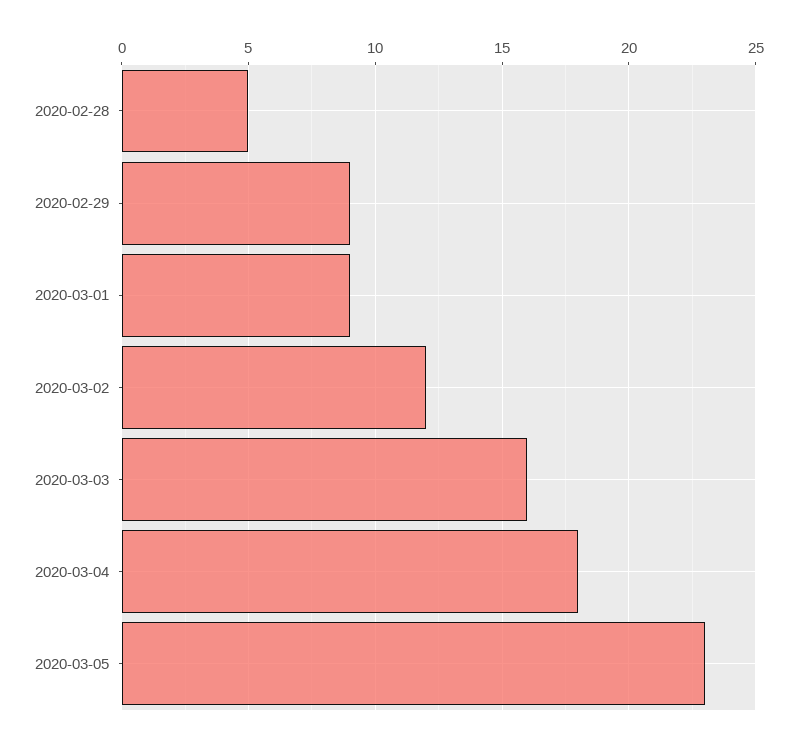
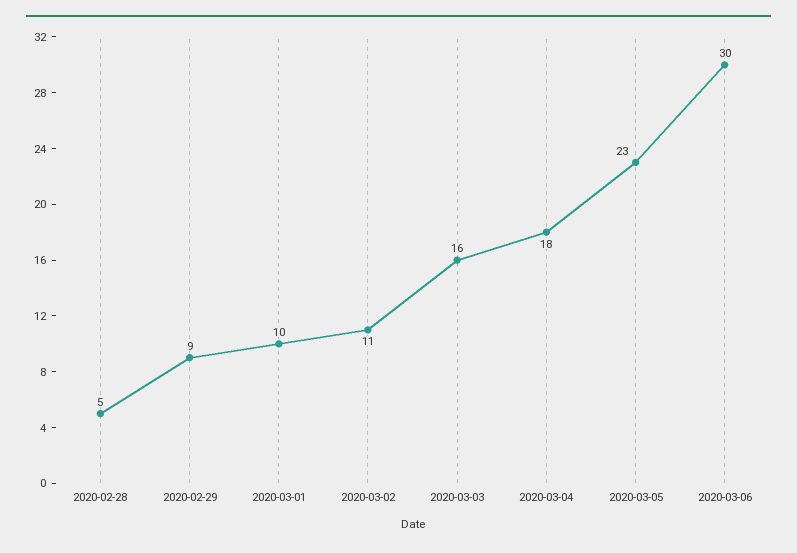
2020-03-01: 9 -> 10
2020-03-02: 12 -> 11
2020-03-06: none -> 30

